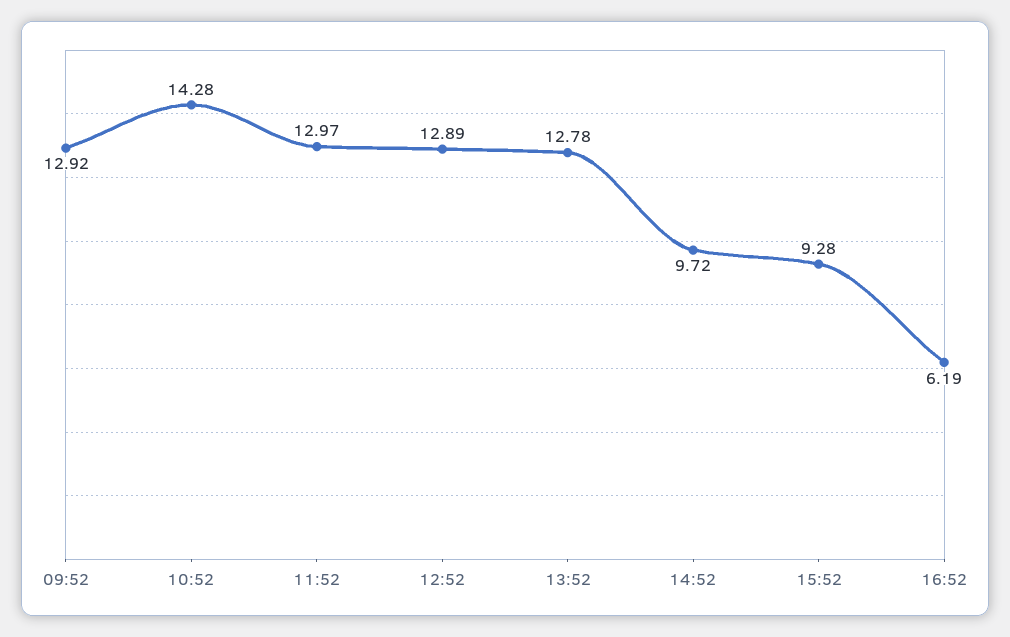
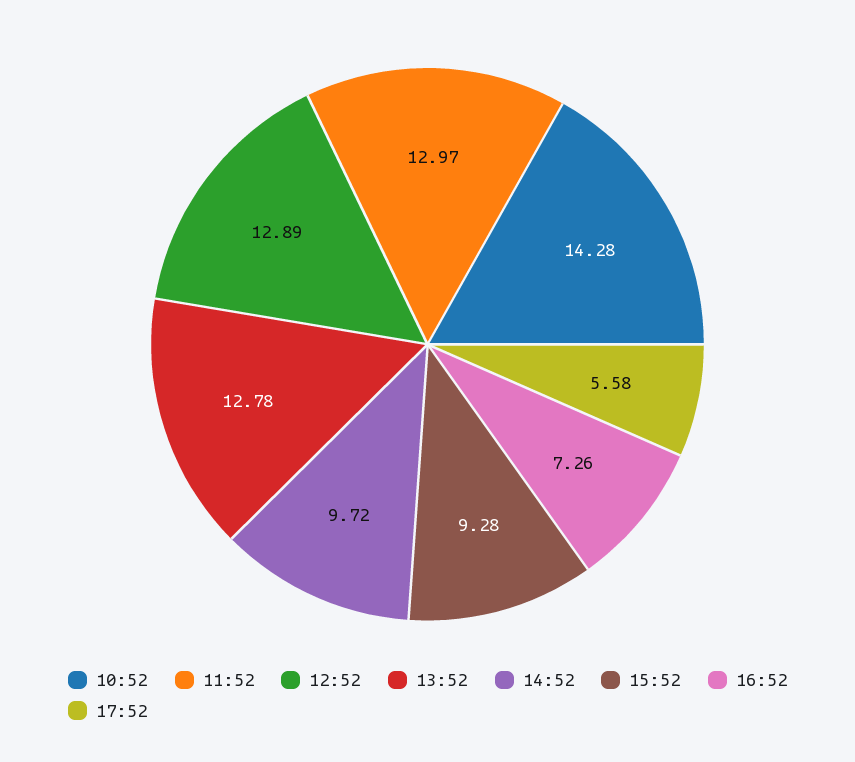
09:52: 12.92 -> none
16:52: 6.19 -> 7.26
17:52: none -> 5.58

